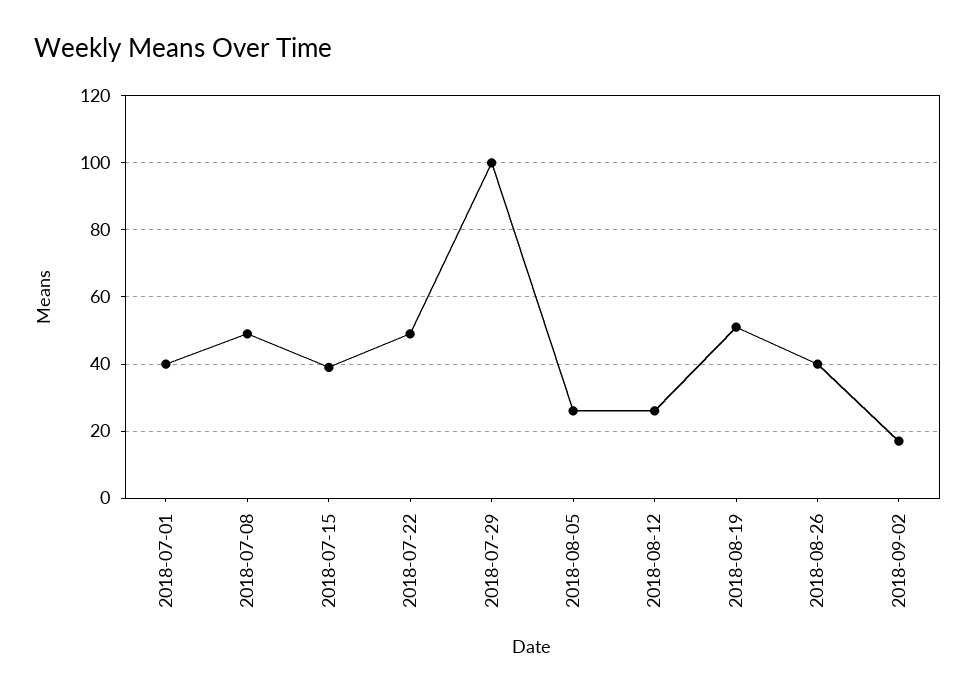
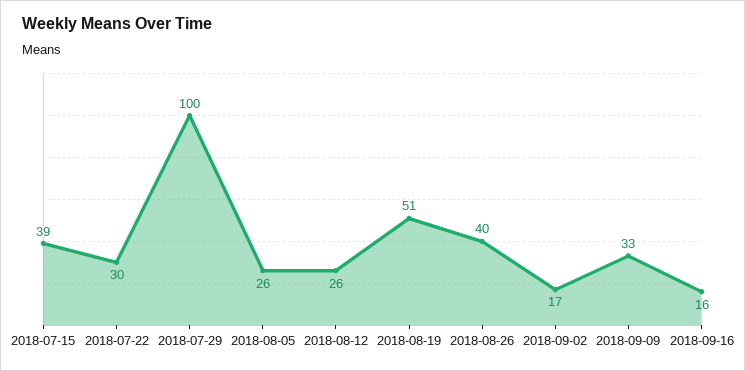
2018-07-01: 40 -> none
2018-07-08: 50 -> none
2018-07-22: 50 -> 30
2018-09-09: none -> 33
2018-09-16: none -> 16

